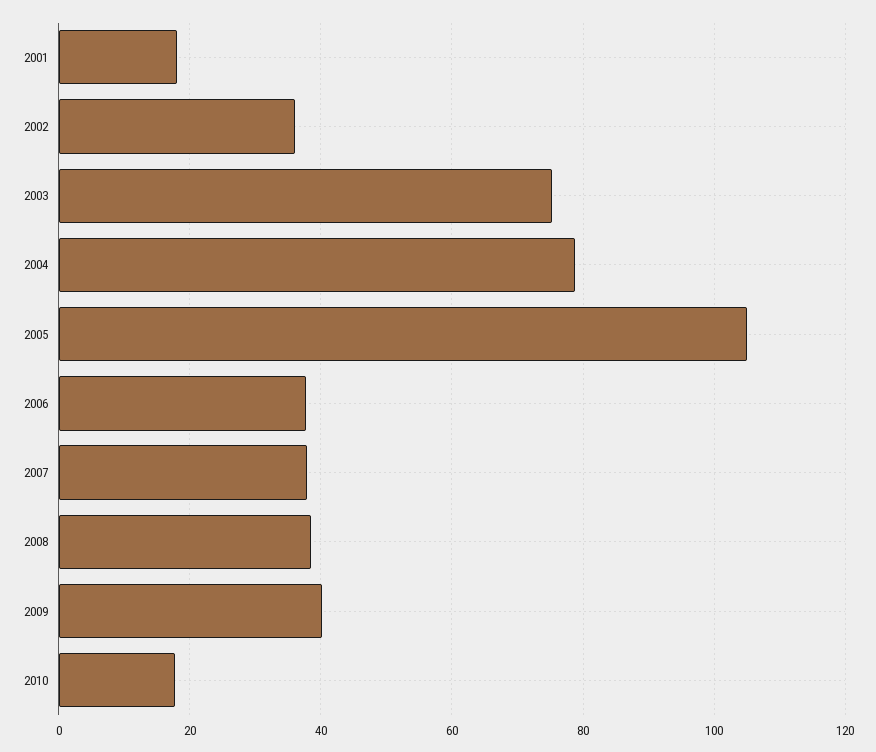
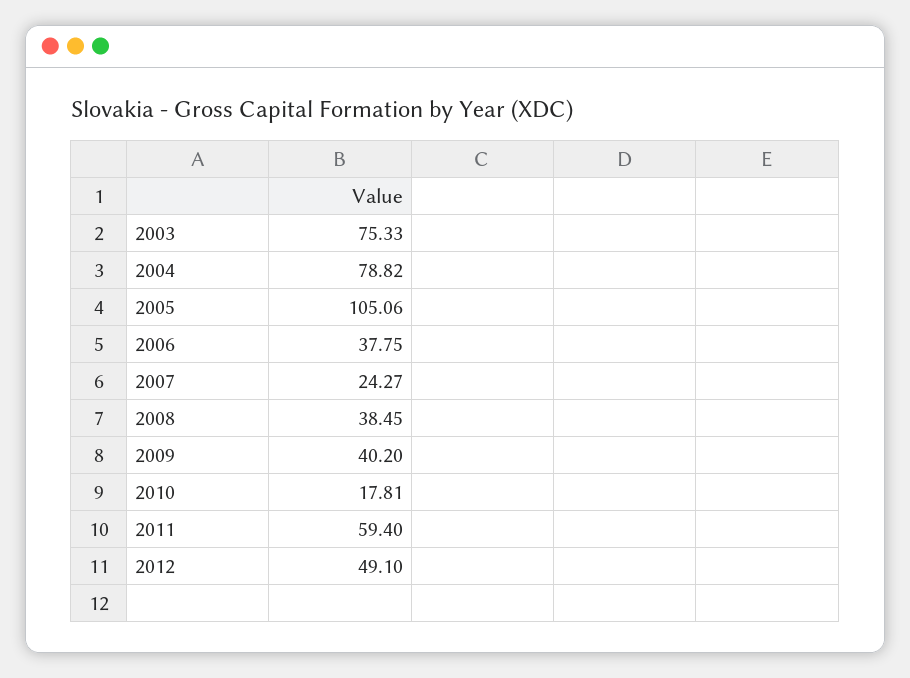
2001: 18 -> none
2002: 36 -> none
2007: 38 -> 24.27
2011: none -> 59.4
2012: none -> 49.1

